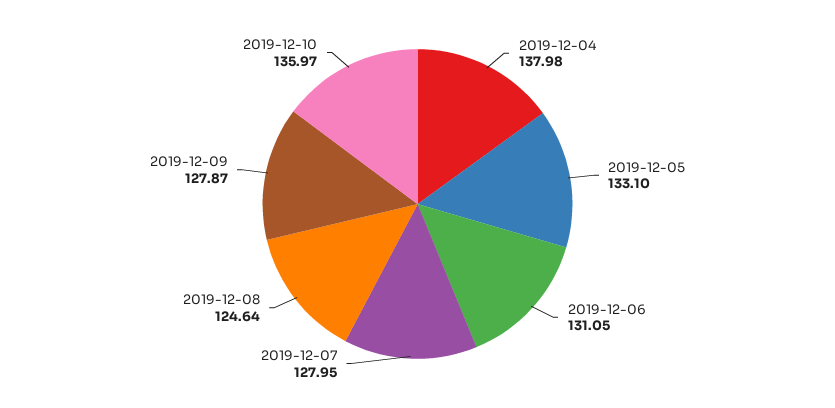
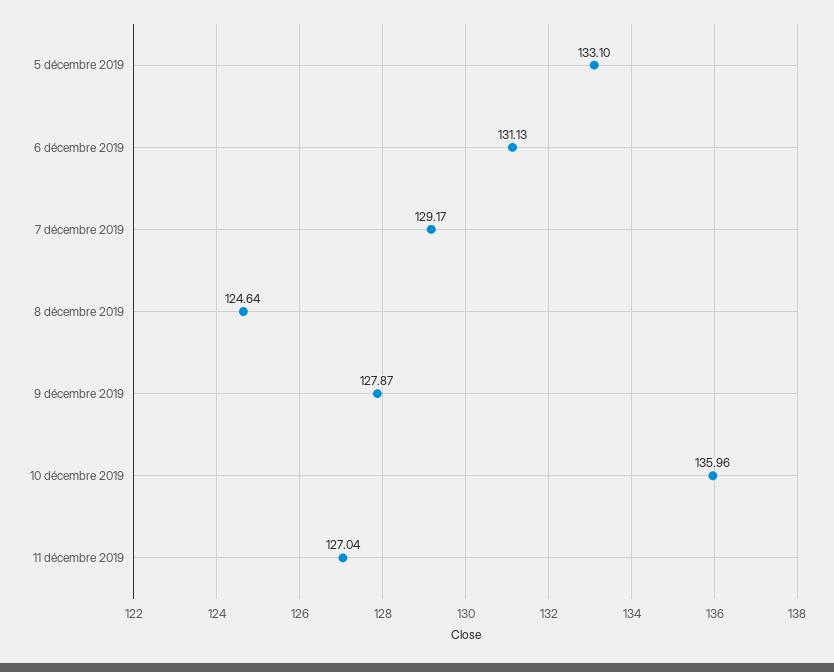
2019-12-04: 137.98 -> none
2019-12-06: 131.05 -> 131.13
2019-12-07: 127.95 -> 129.17
2019-12-10: 135.97 -> 135.96
11 décembre 2019: none -> 127.04

